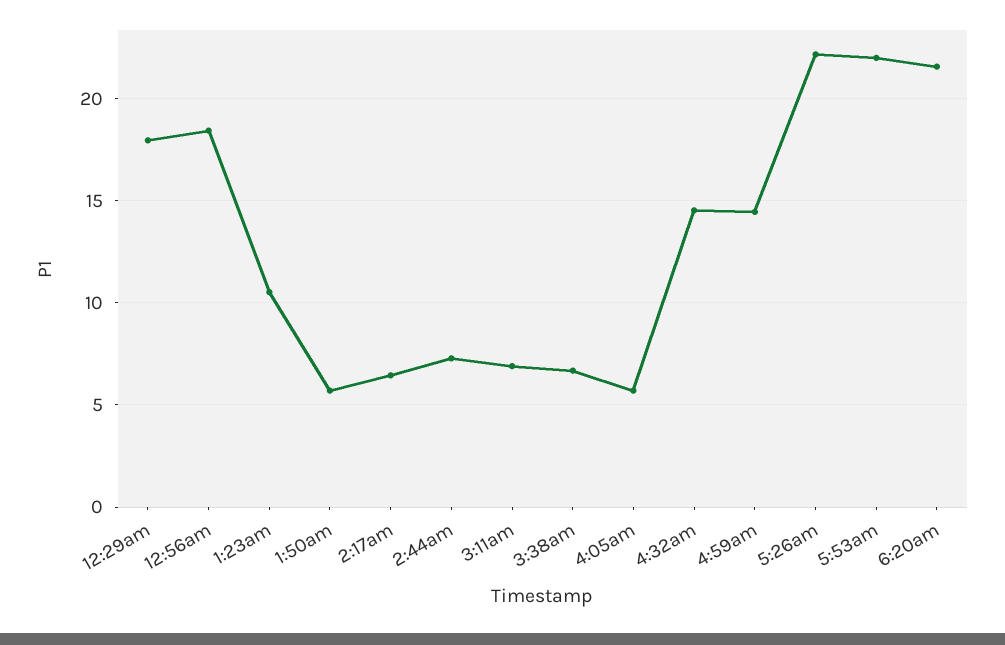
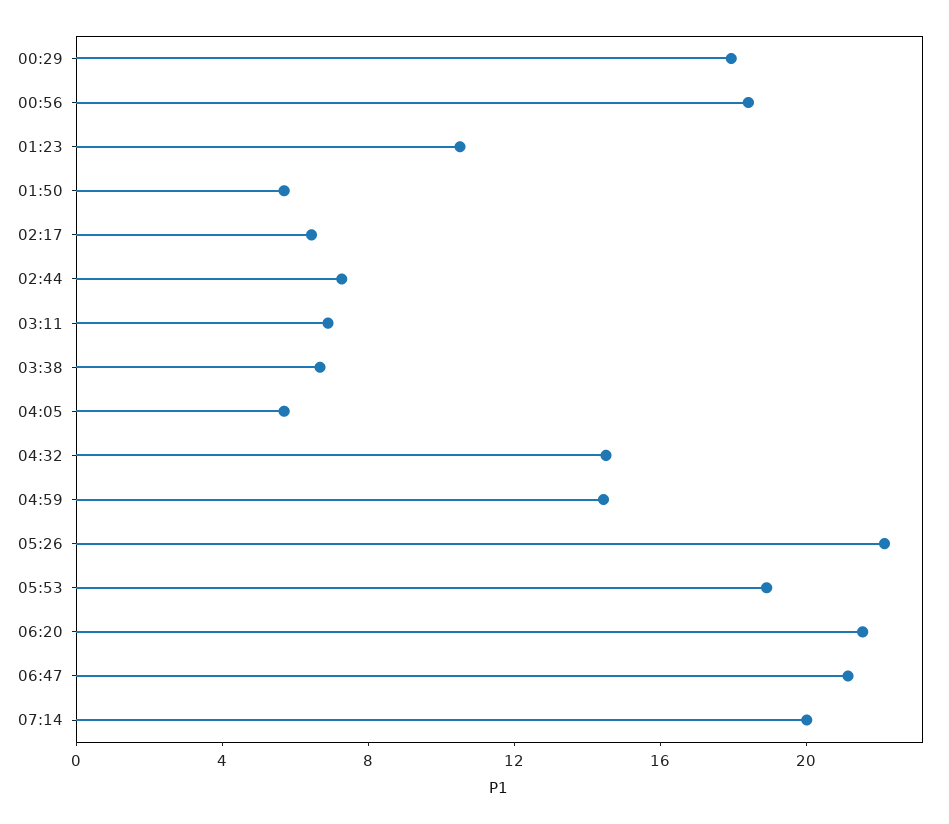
5:53am: 22 -> 19
06:47: none -> 21
07:14: none -> 20

